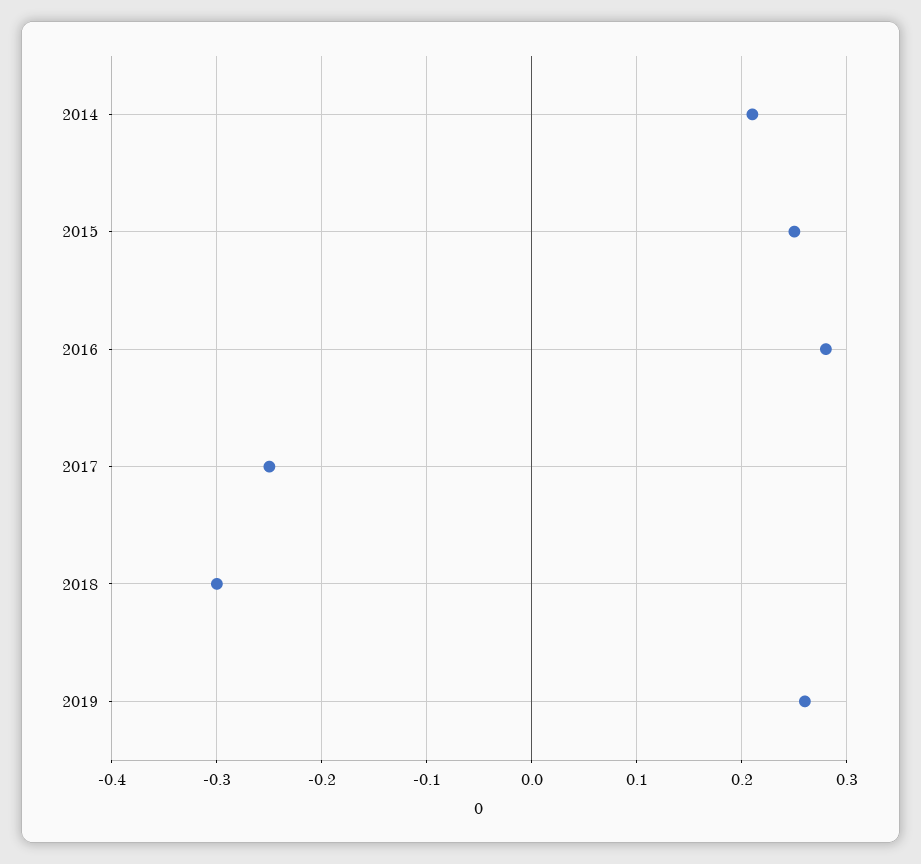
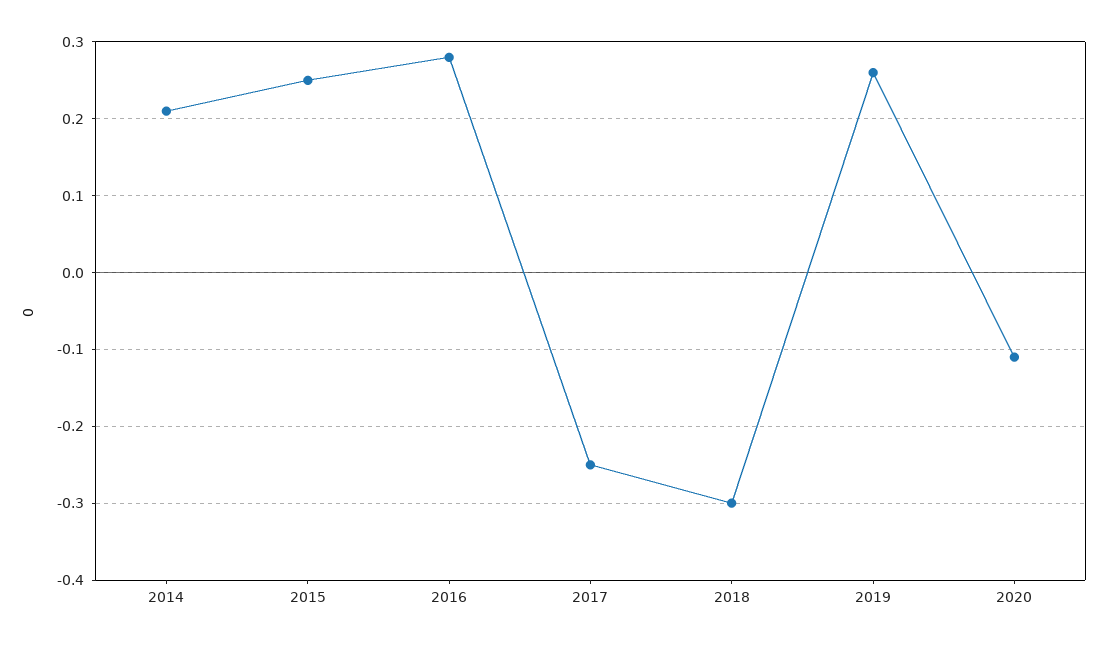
2020: none -> -0.11

